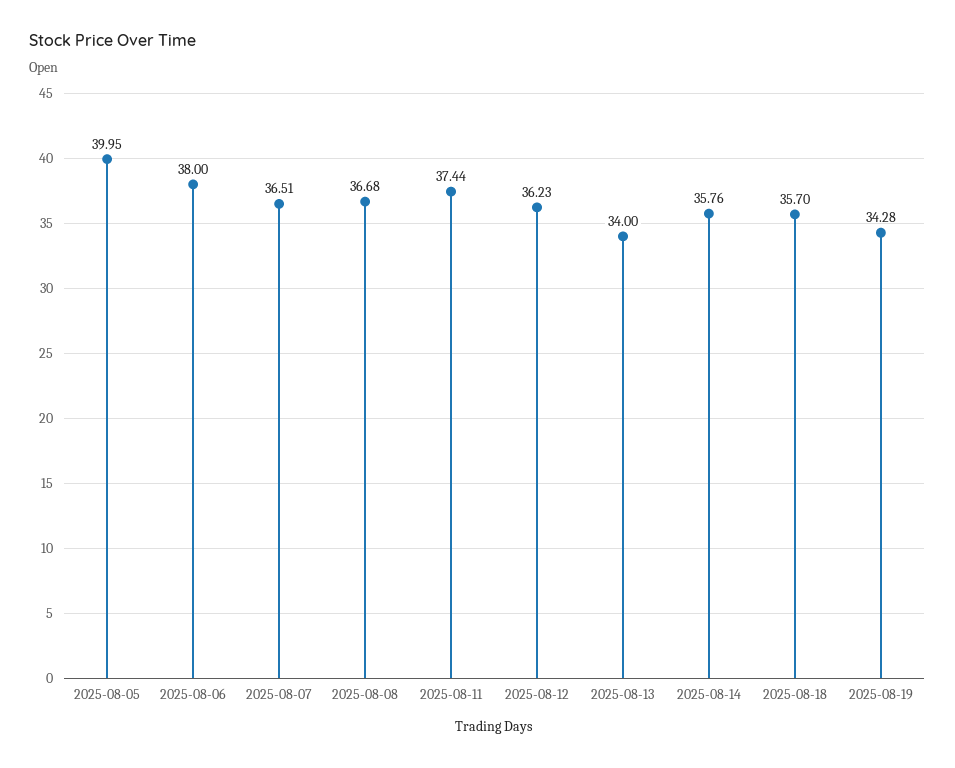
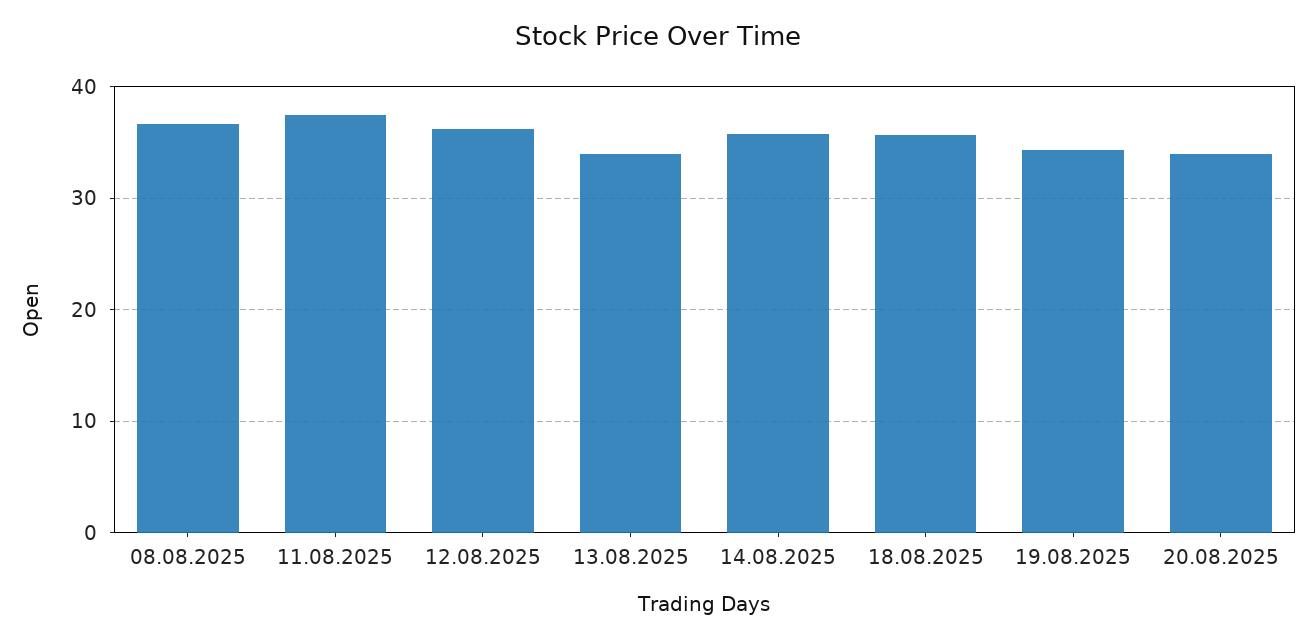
2025-08-05: 39.95 -> none
2025-08-06: 38 -> none
2025-08-07: 36.51 -> none
20.08.2025: none -> 34

